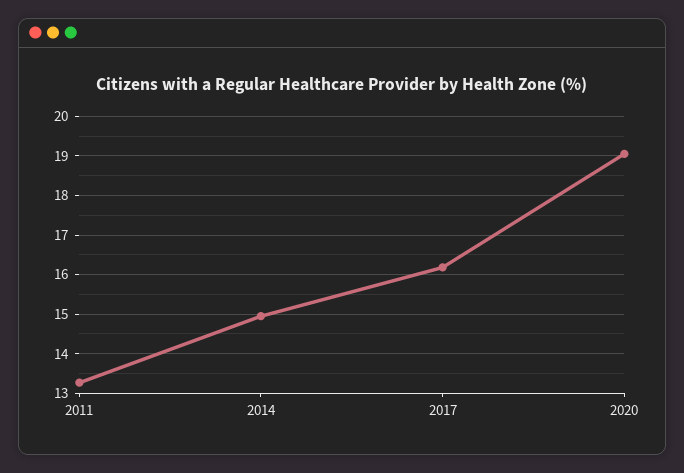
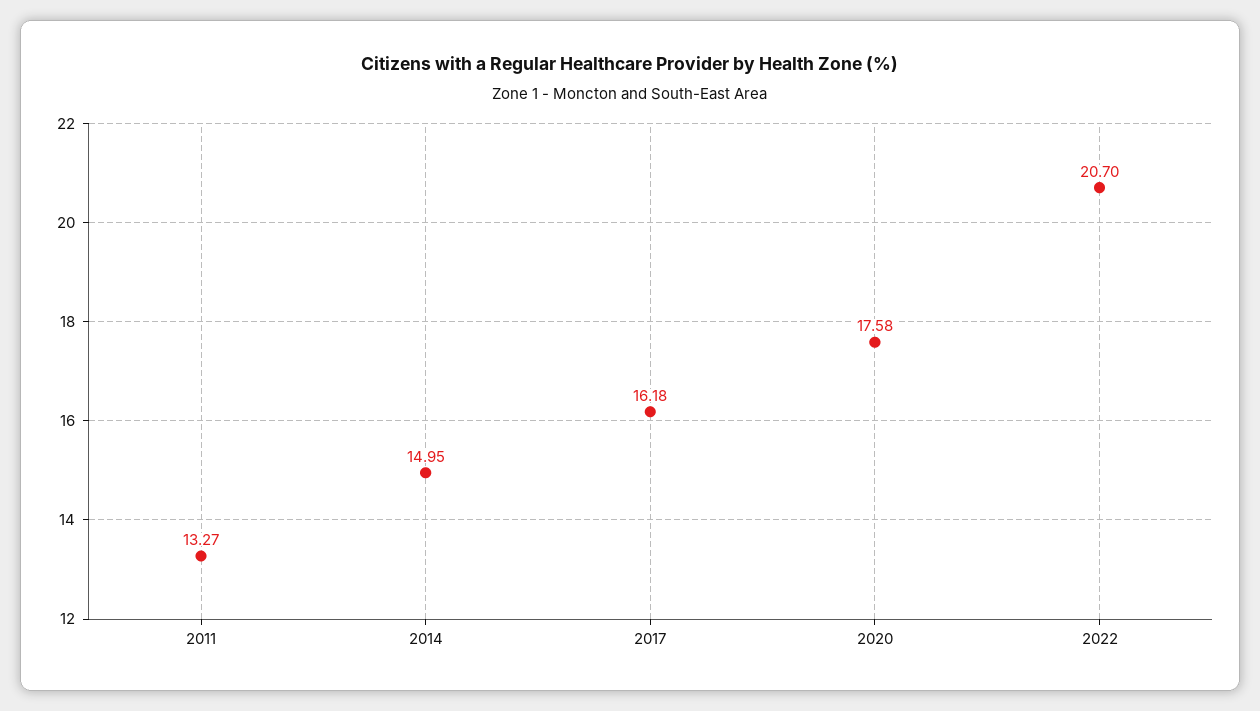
2020: 19 -> 17.58
2022: none -> 20.7

